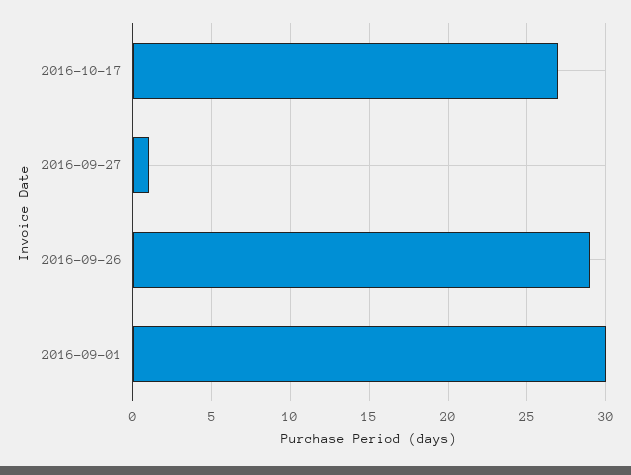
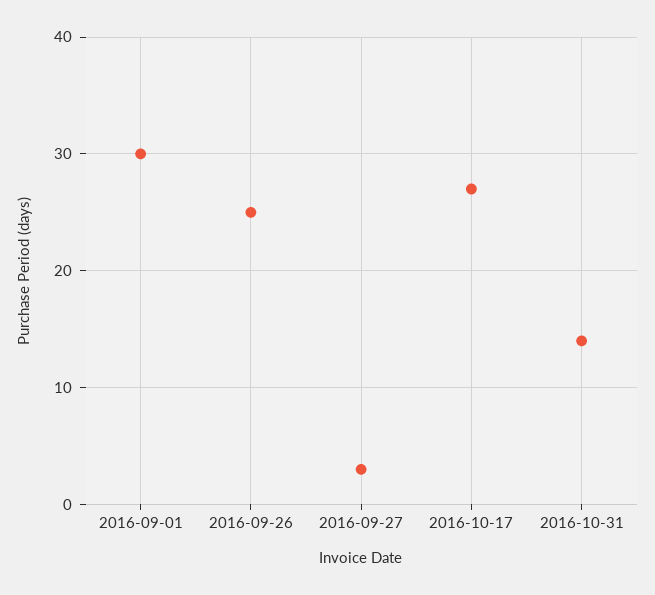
2016-09-27: 1 -> 3
2016-09-26: 29 -> 25
2016-10-31: none -> 14

